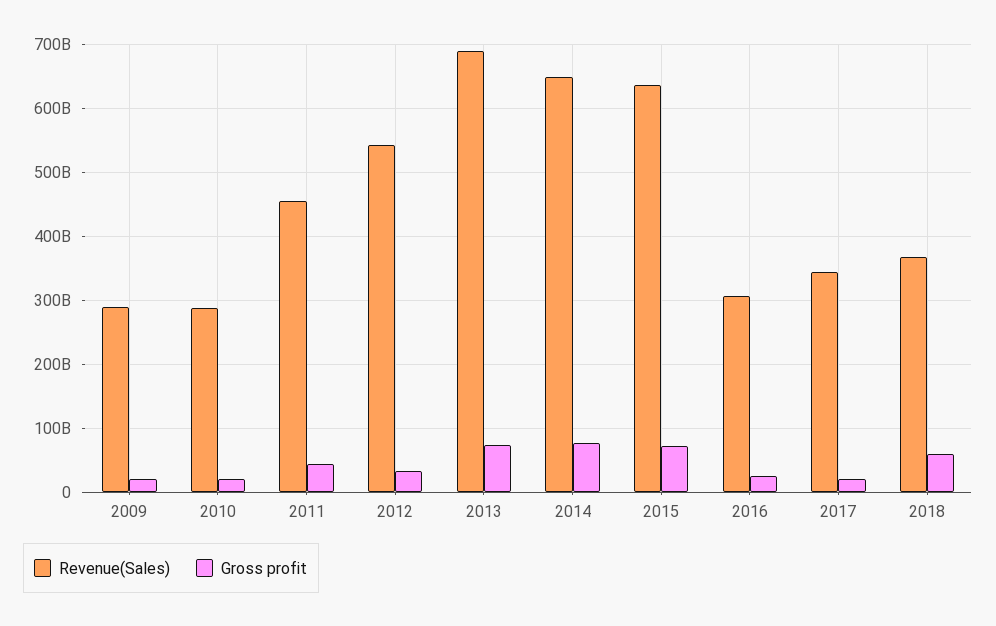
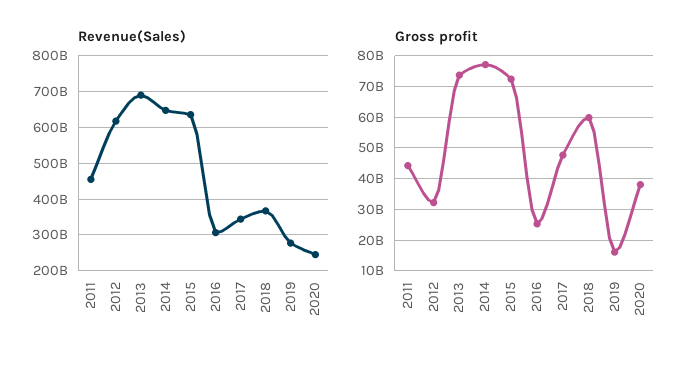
Revenue(Sales), 2009: 290000000000 -> none
Gross profit, 2009: 20000000000 -> none
Revenue(Sales), 2010: 290000000000 -> none
Gross profit, 2010: 20000000000 -> none
Revenue(Sales), 2012: 540000000000 -> 620000000000
Gross profit, 2017: 20000000000 -> 48000000000
Revenue(Sales), 2019: none -> 280000000000
Revenue(Sales), 2020: none -> 240000000000
Gross profit, 2019: none -> 16000000000
Gross profit, 2020: none -> 38000000000

